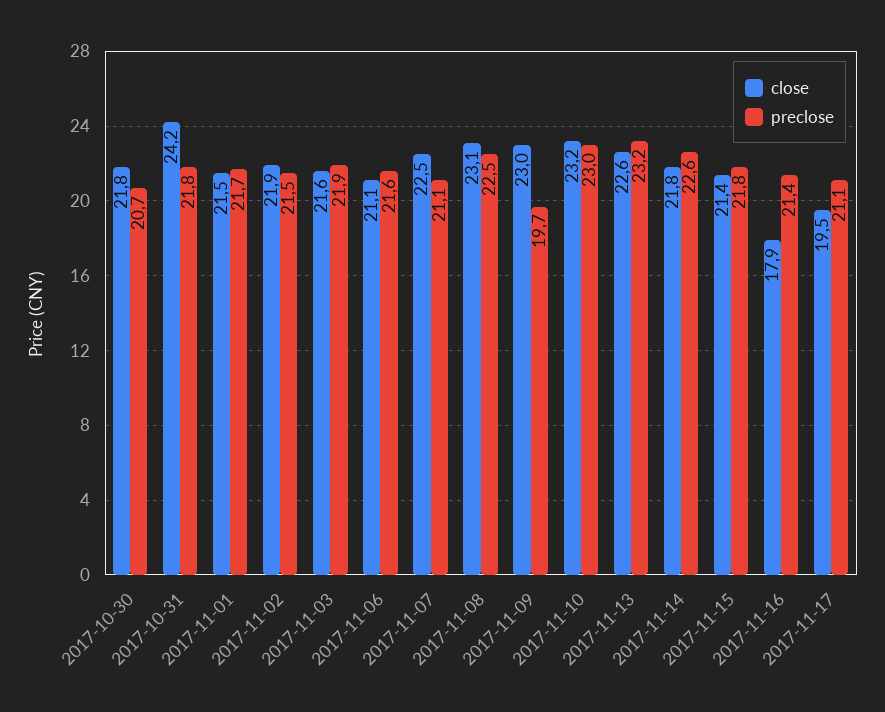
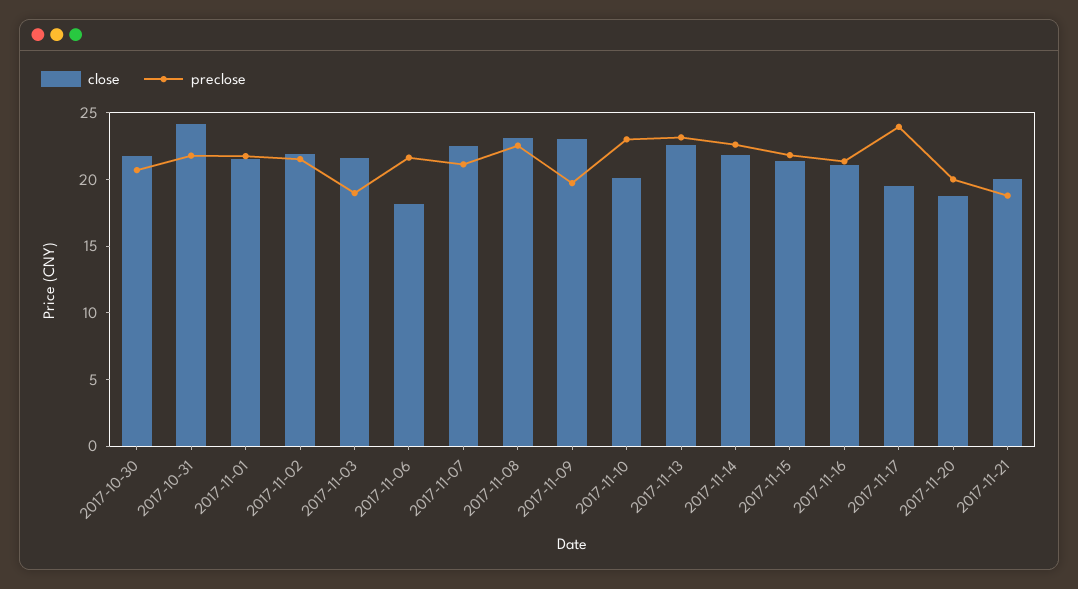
preclose, 2017-11-03: 21.9 -> 19
close, 2017-11-06: 21.1 -> 18
close, 2017-11-10: 23.2 -> 20
close, 2017-11-16: 17.9 -> 21
preclose, 2017-11-17: 21.1 -> 24
close, 2017-11-20: none -> 19
preclose, 2017-11-20: none -> 20
close, 2017-11-21: none -> 20
preclose, 2017-11-21: none -> 19

